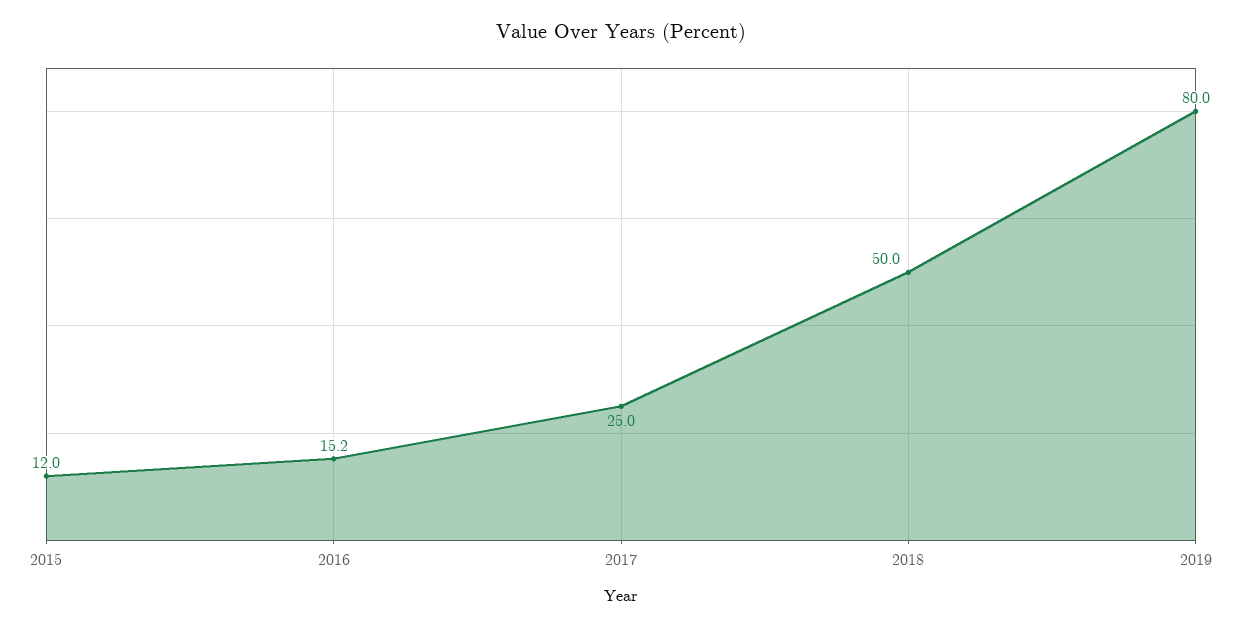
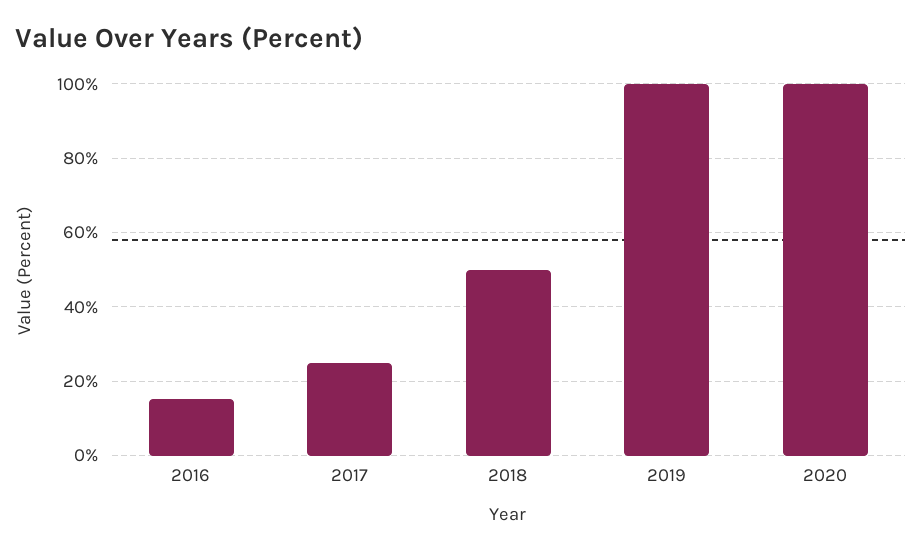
2015: 12 -> none
2019: 80 -> 100
2020: none -> 100

